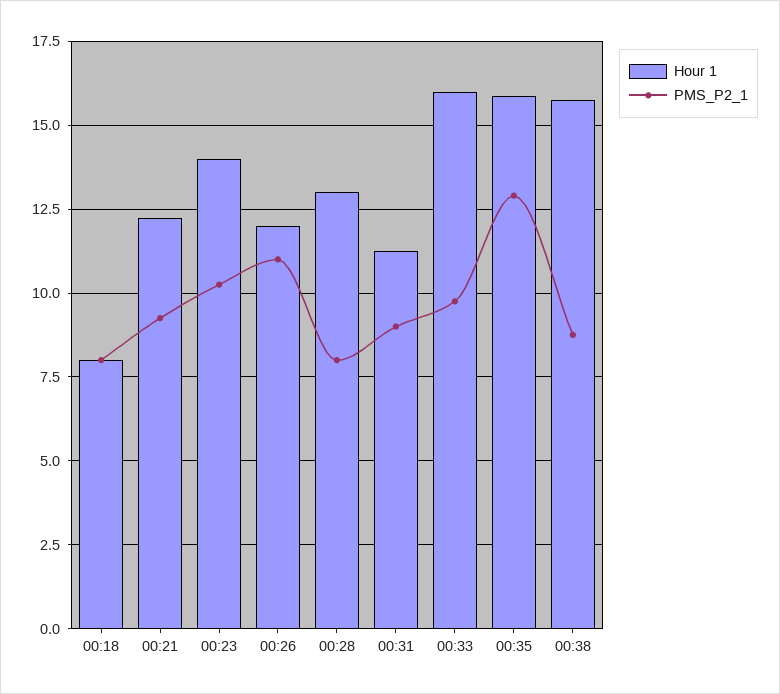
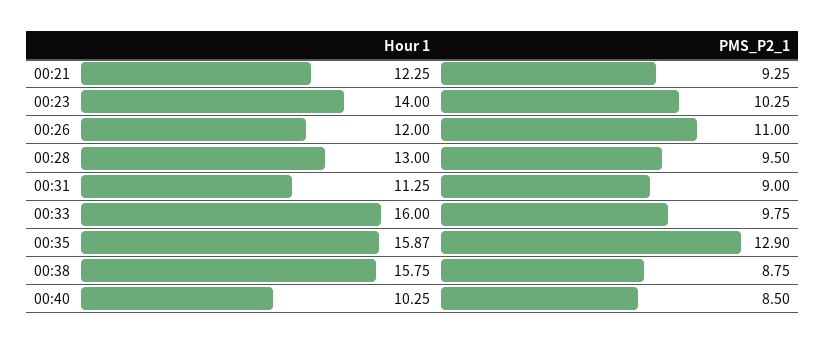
Hour 1, 00:18: 8 -> none
PMS_P2_1, 00:18: 8 -> none
PMS_P2_1, 00:28: 8 -> 9.5
Hour 1, 00:40: none -> 10.25
PMS_P2_1, 00:40: none -> 8.5

